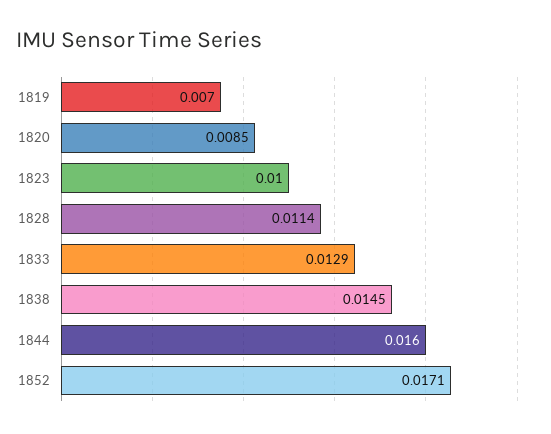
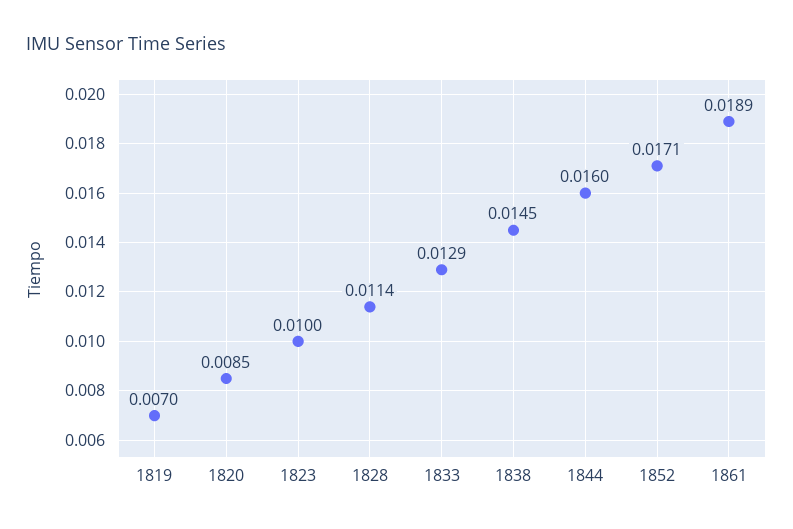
1861: none -> 0.0189

